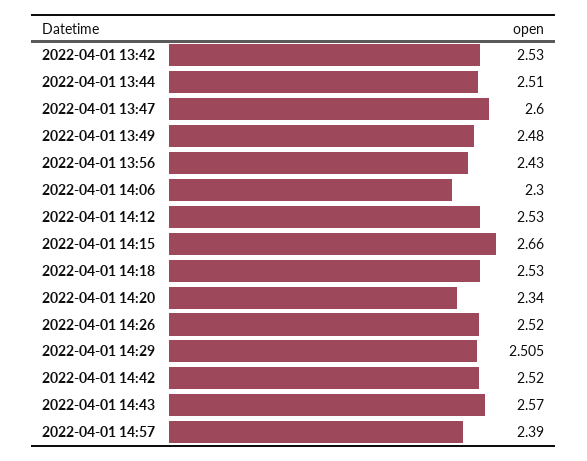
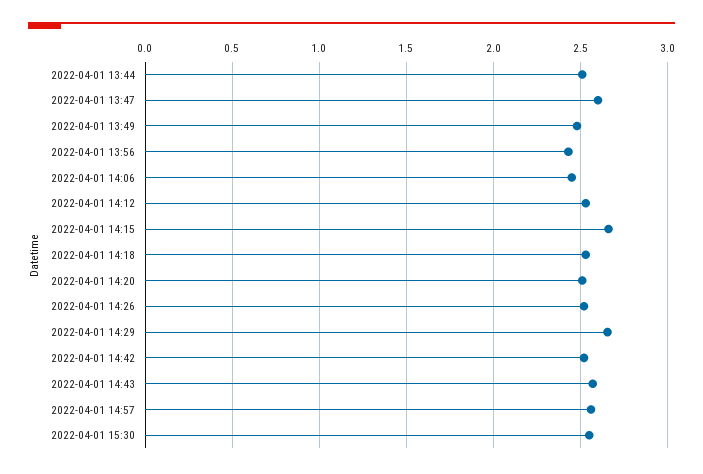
2022-04-01 13:42: 2.53 -> none
2022-04-01 14:06: 2.3 -> 2.45
2022-04-01 14:20: 2.34 -> 2.5
2022-04-01 14:29: 2.505 -> 2.65
2022-04-01 14:57: 2.39 -> 2.55
2022-04-01 15:30: none -> 2.55

